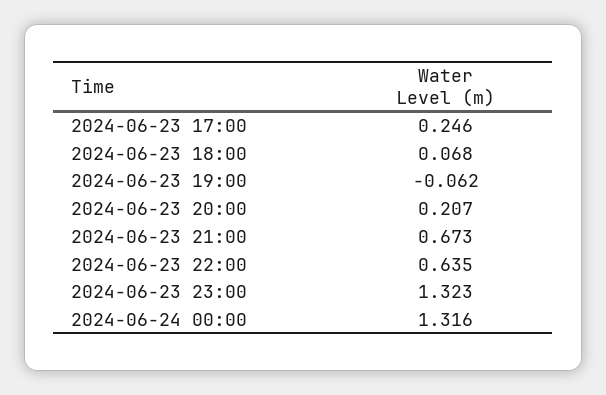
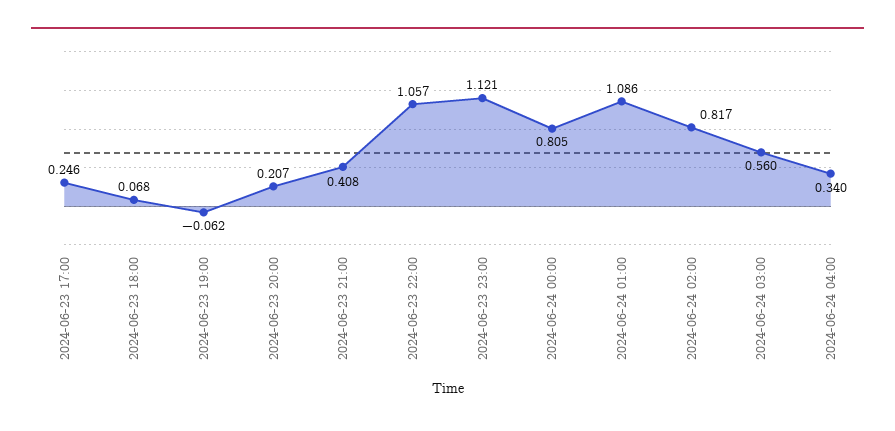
2024-06-23 21:00: 0.673 -> 0.408
2024-06-23 22:00: 0.635 -> 1.057
2024-06-23 23:00: 1.323 -> 1.121
2024-06-24 00:00: 1.316 -> 0.805
2024-06-24 01:00: none -> 1.086
2024-06-24 02:00: none -> 0.817
2024-06-24 03:00: none -> 0.56
2024-06-24 04:00: none -> 0.34

